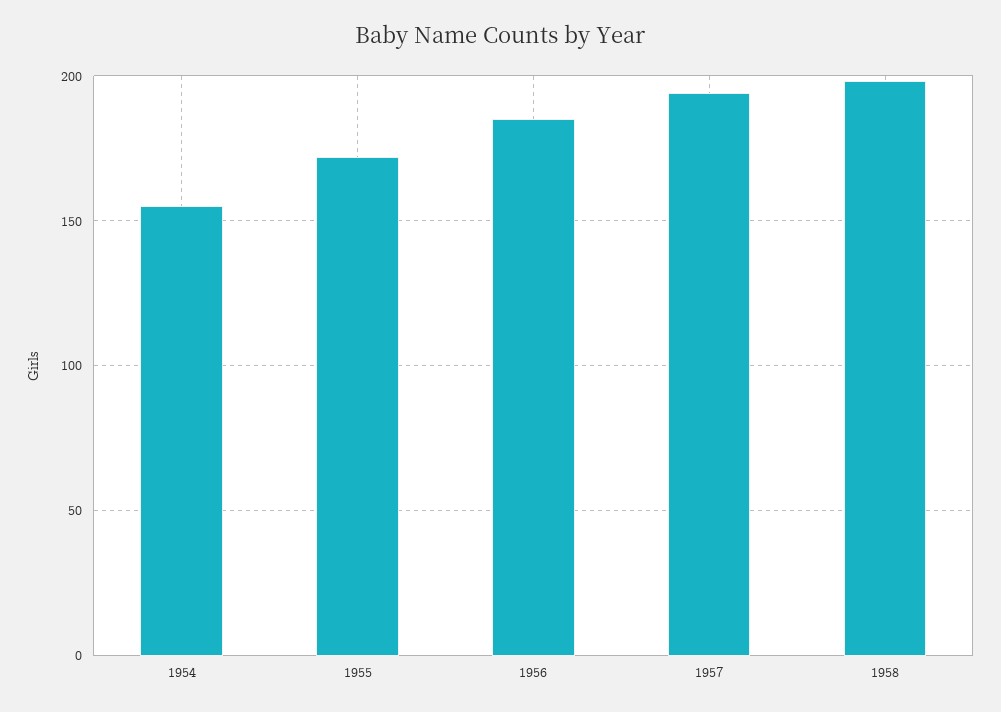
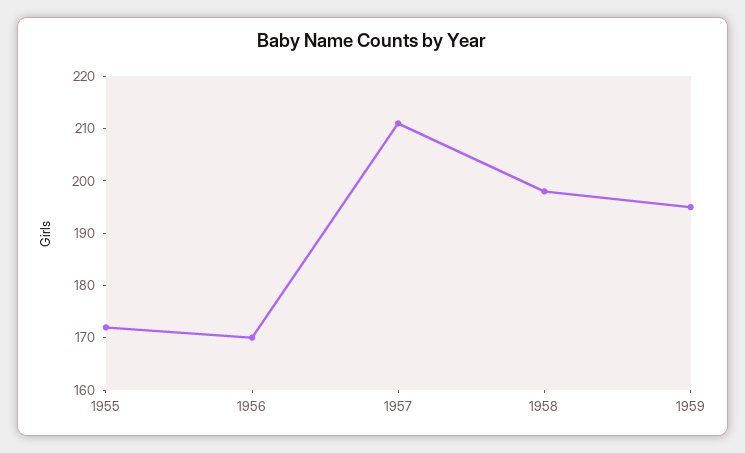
1954: 155 -> none
1956: 185 -> 170
1957: 195 -> 210
1959: none -> 195

